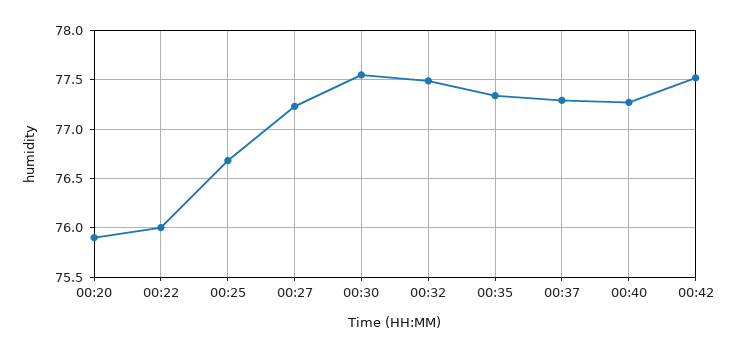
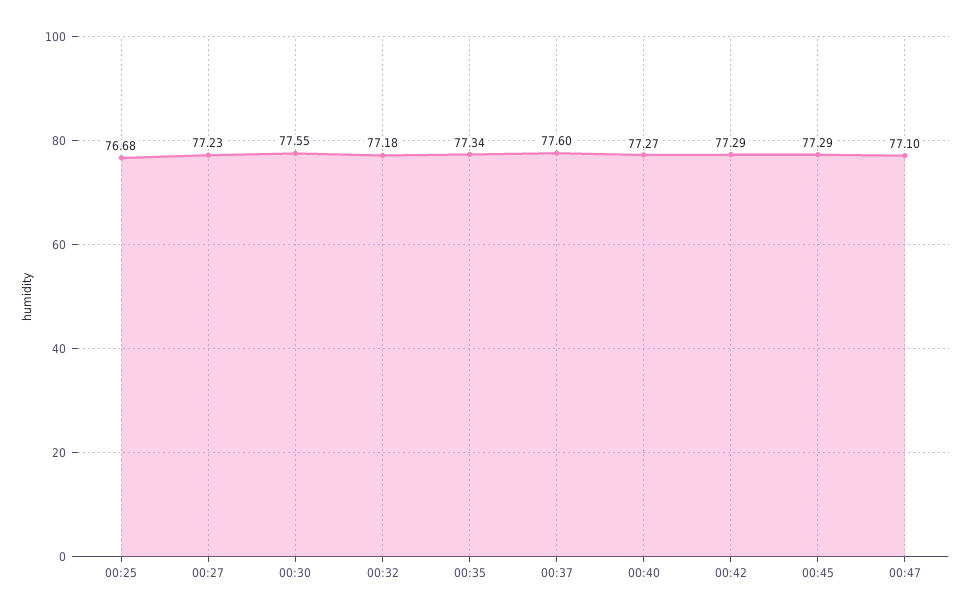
00:20: 75.9 -> none
00:22: 76 -> none
00:32: 77.5 -> 77.18
00:37: 77.3 -> 77.6
00:42: 77.5 -> 77.29
00:45: none -> 77.29
00:47: none -> 77.1

